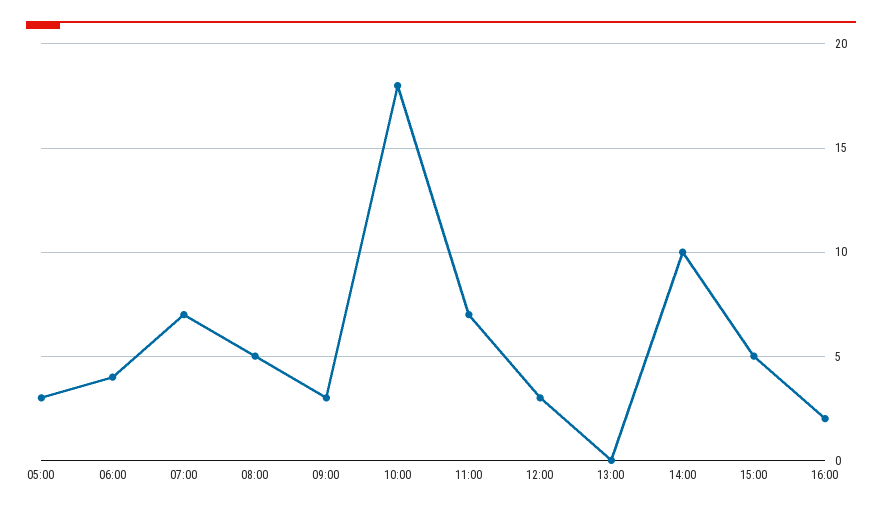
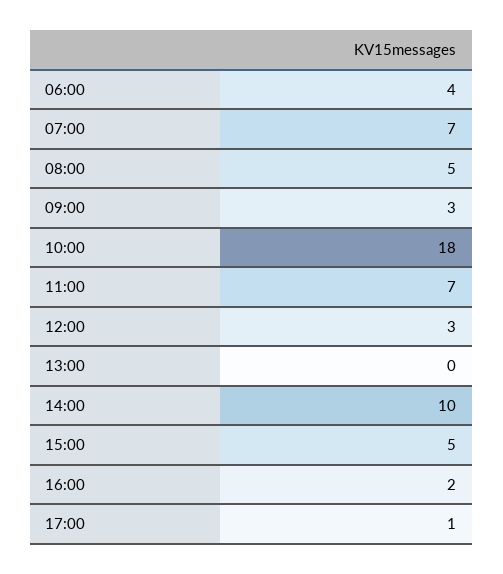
05:00: 3 -> none
17:00: none -> 1

